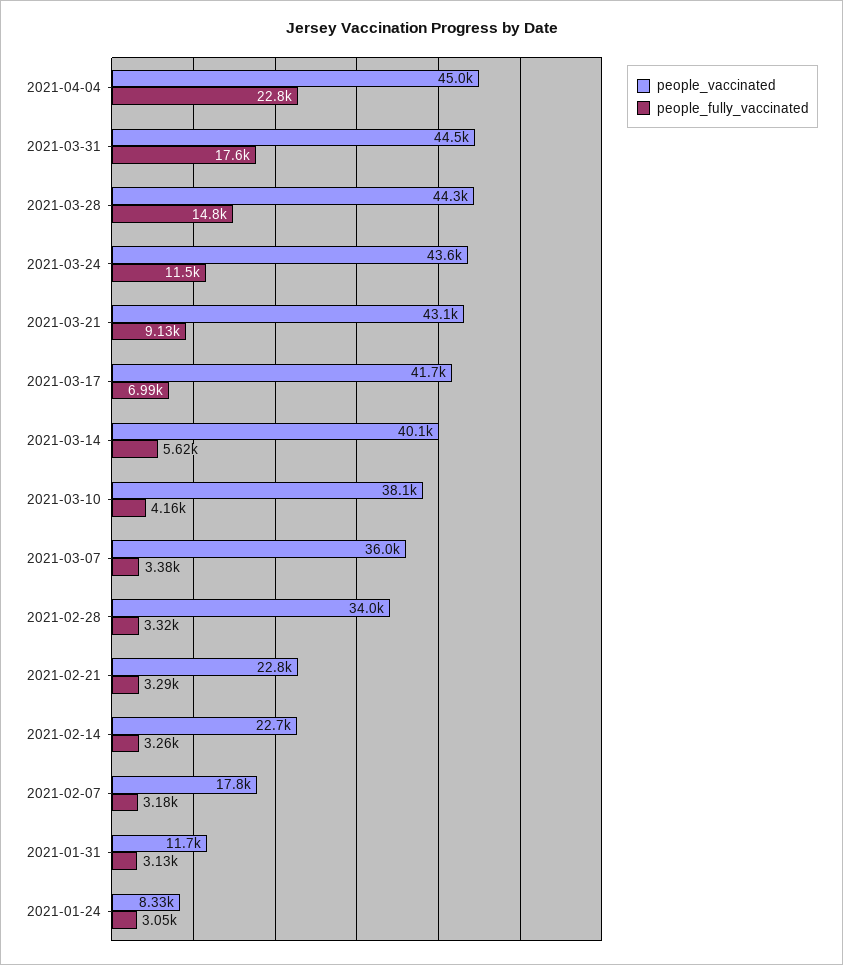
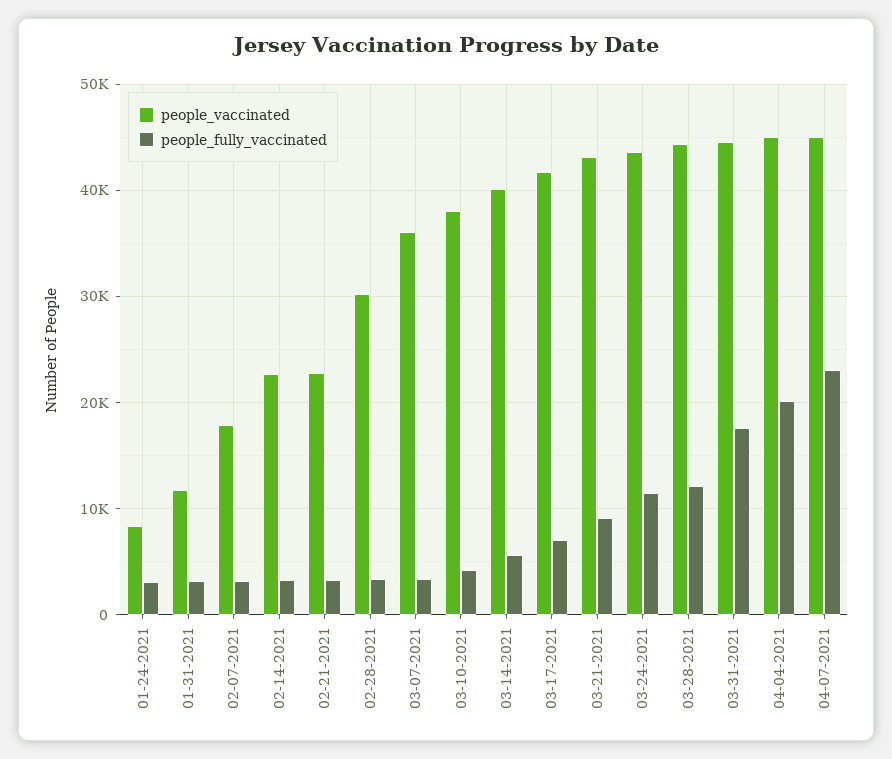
people_fully_vaccinated, 2021-04-04: 22800 -> 20000
people_fully_vaccinated, 2021-03-28: 14800 -> 12000
people_vaccinated, 2021-02-28: 34000 -> 30000
people_vaccinated, 04-07-2021: none -> 45000
people_fully_vaccinated, 04-07-2021: none -> 23000

